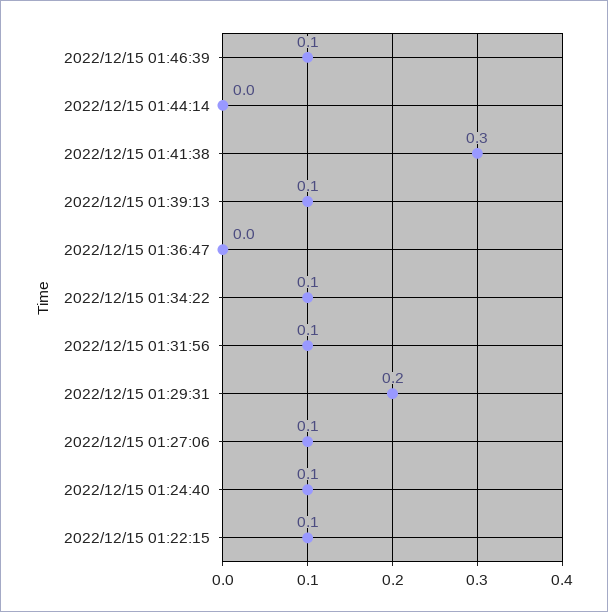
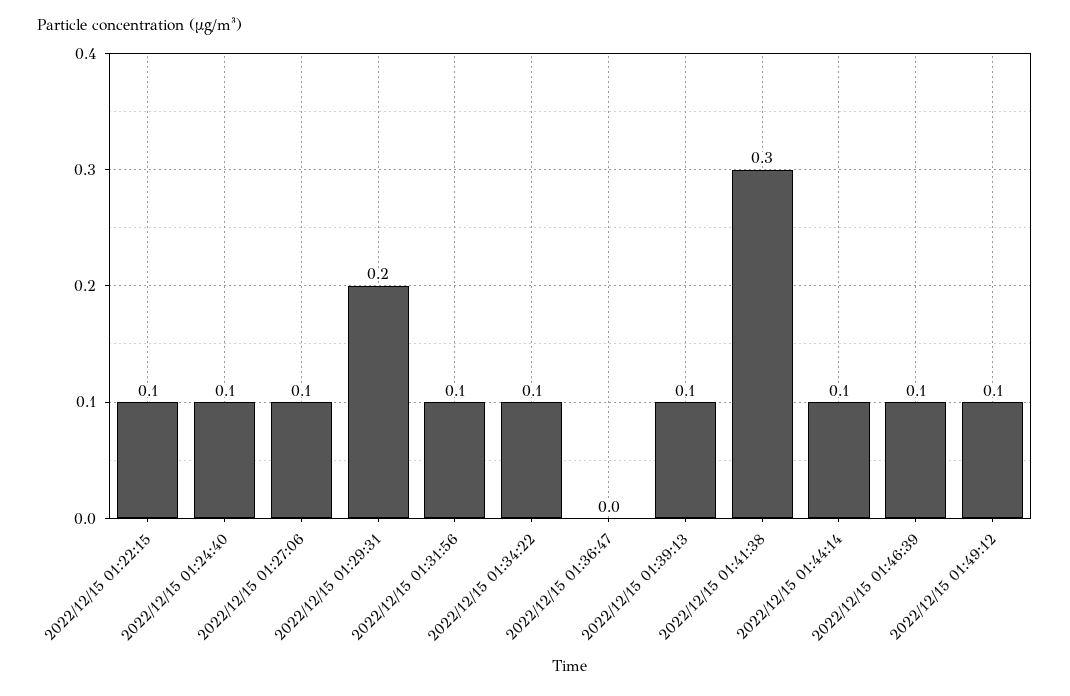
2022/12/15 01:44:14: 0 -> 0.1
2022/12/15 01:49:12: none -> 0.1

